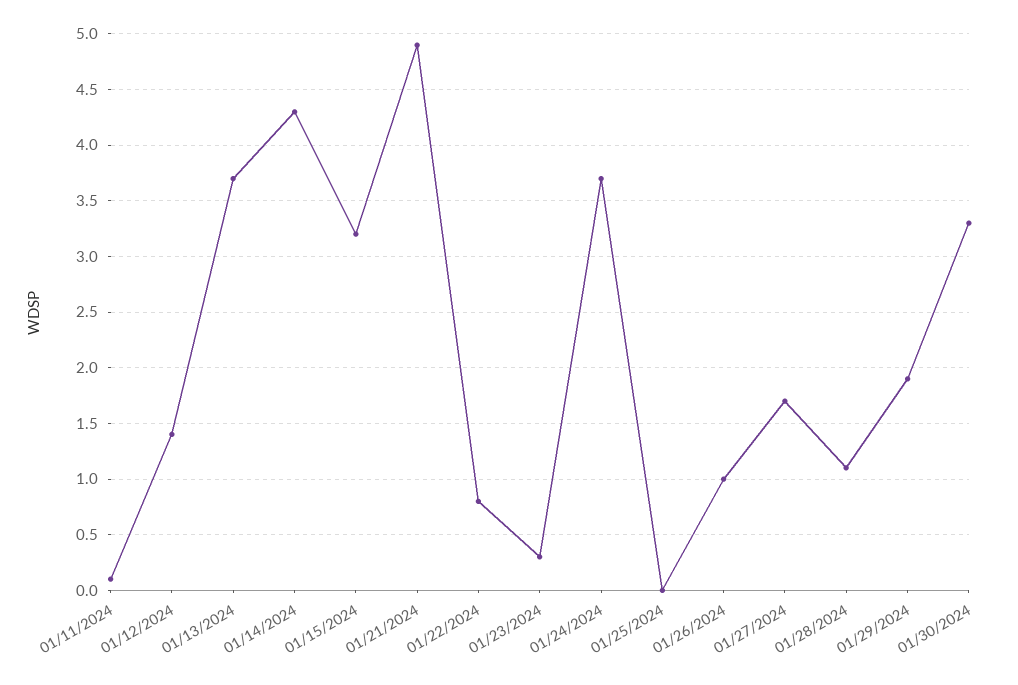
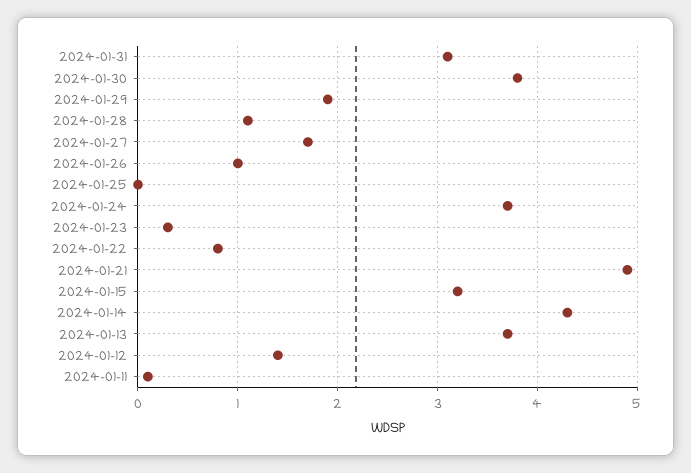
01/30/2024: 3.3 -> 3.8
2024-01-31: none -> 3.1

